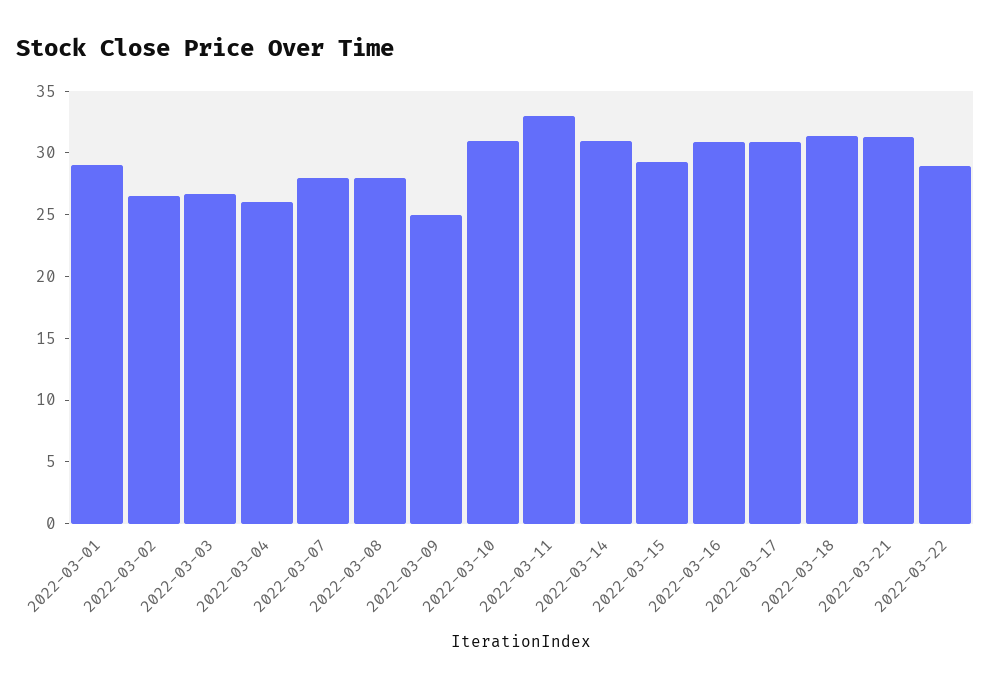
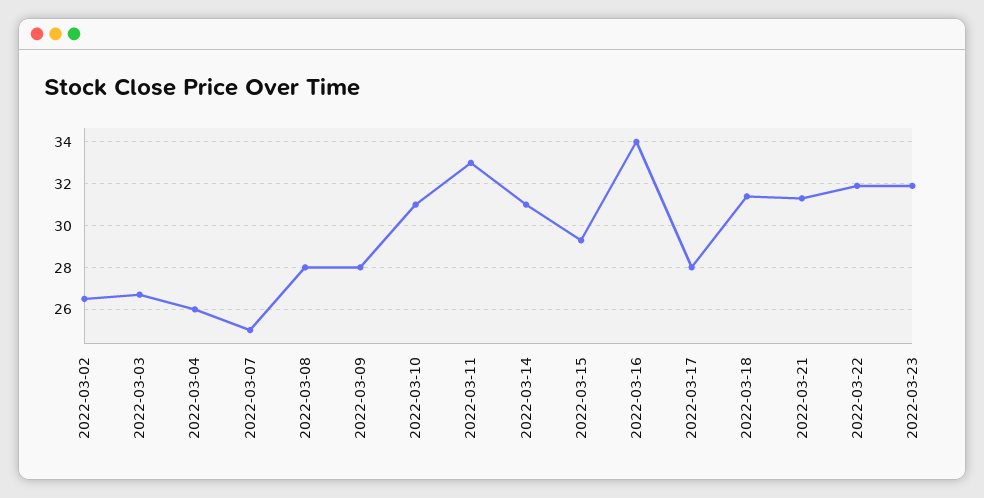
2022-03-01: 29 -> none
2022-03-07: 28 -> 25
2022-03-09: 25 -> 28
2022-03-16: 31 -> 34
2022-03-17: 31 -> 28
2022-03-22: 29 -> 32
2022-03-23: none -> 32

